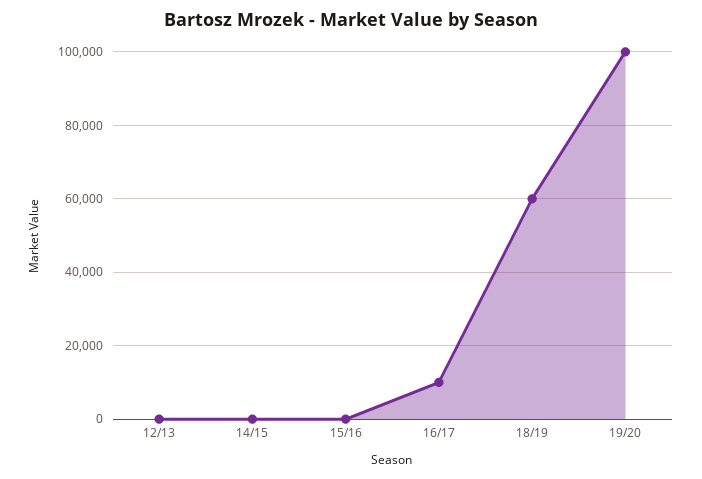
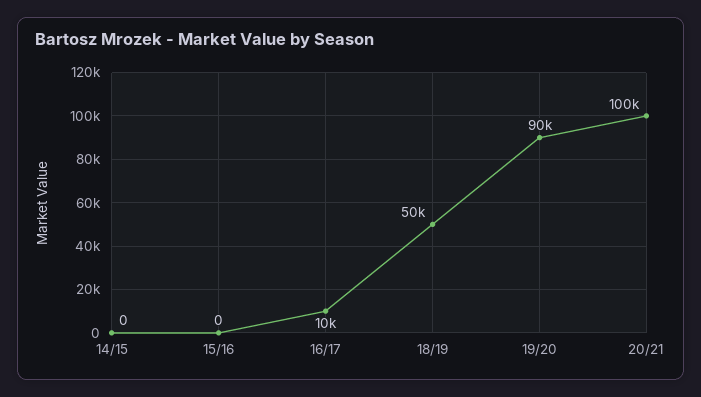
12/13: 0 -> none
18/19: 60000 -> 50000
19/20: 100000 -> 90000
20/21: none -> 100000

